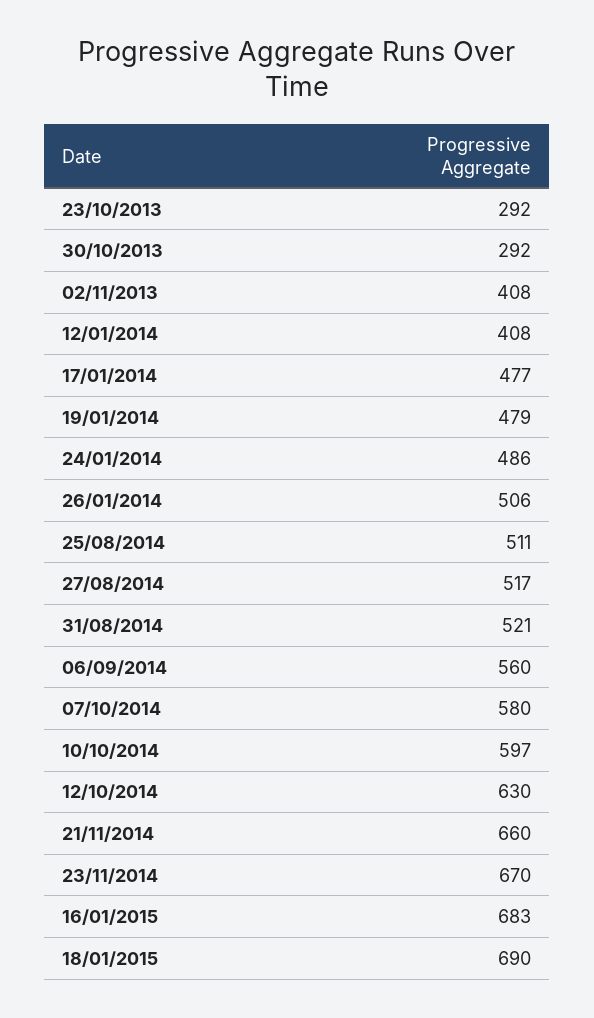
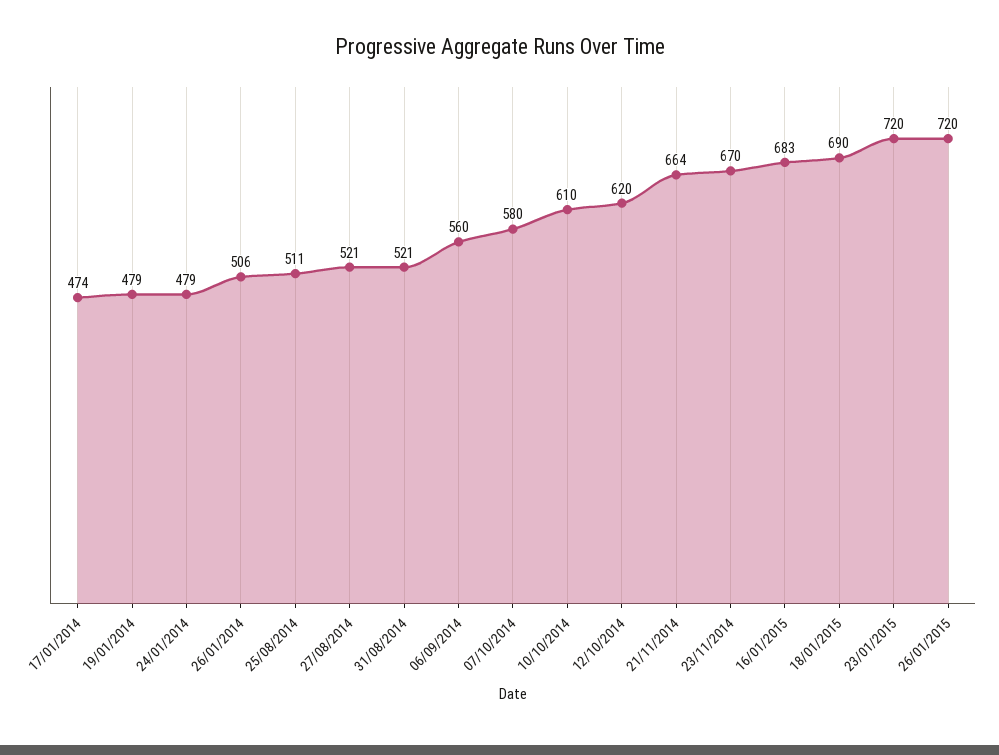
23/10/2013: 292 -> none
30/10/2013: 292 -> none
02/11/2013: 408 -> none
12/01/2014: 408 -> none
17/01/2014: 477 -> 474
24/01/2014: 486 -> 479
27/08/2014: 517 -> 521
10/10/2014: 597 -> 610
12/10/2014: 630 -> 620
21/11/2014: 660 -> 664
23/01/2015: none -> 720
26/01/2015: none -> 720

